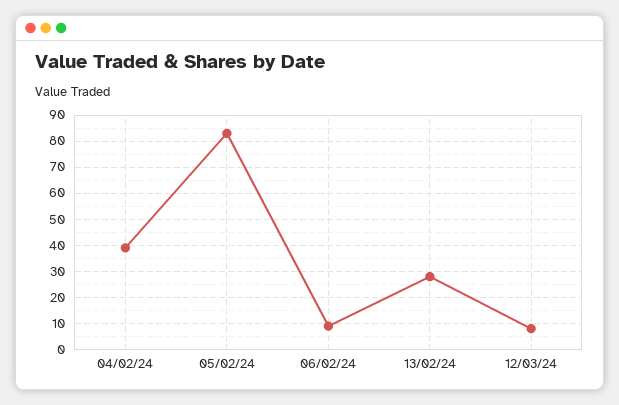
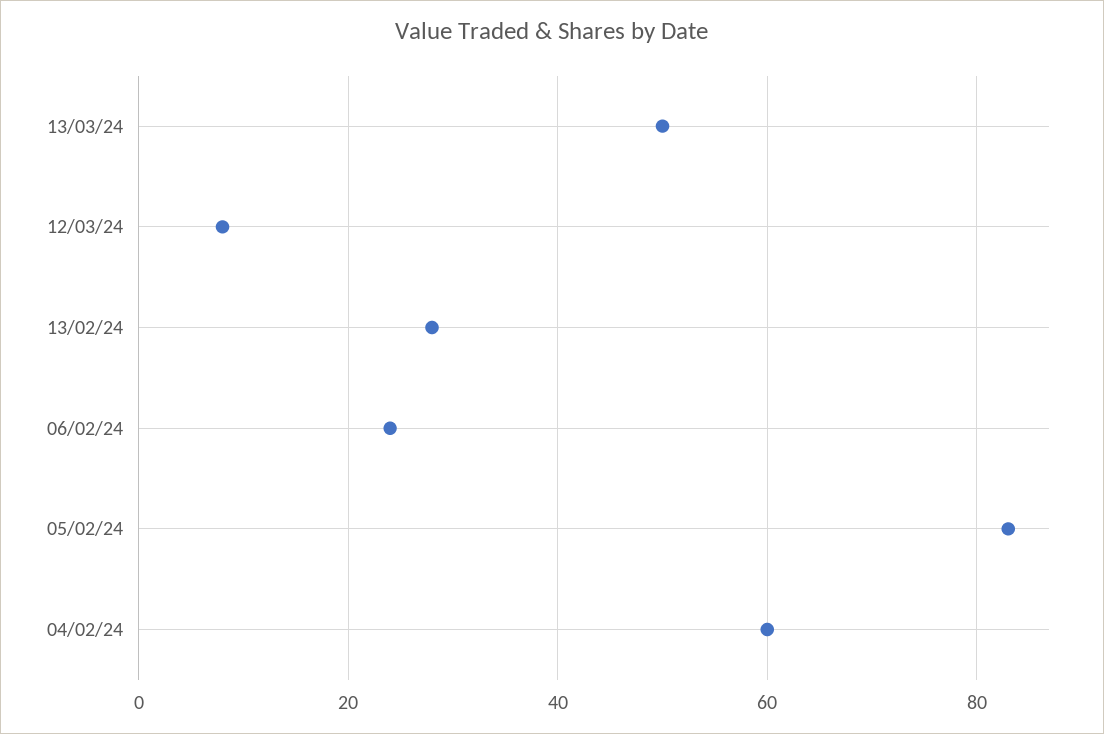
04/02/24: 40 -> 60
06/02/24: 10 -> 25
13/03/24: none -> 50

